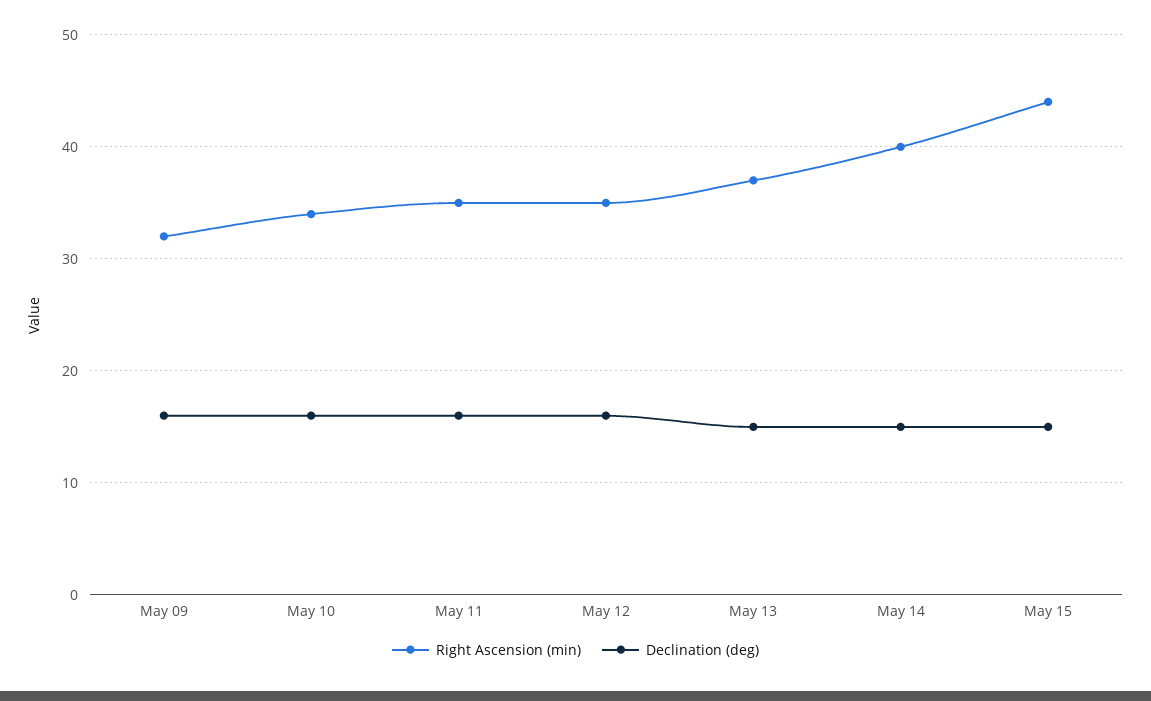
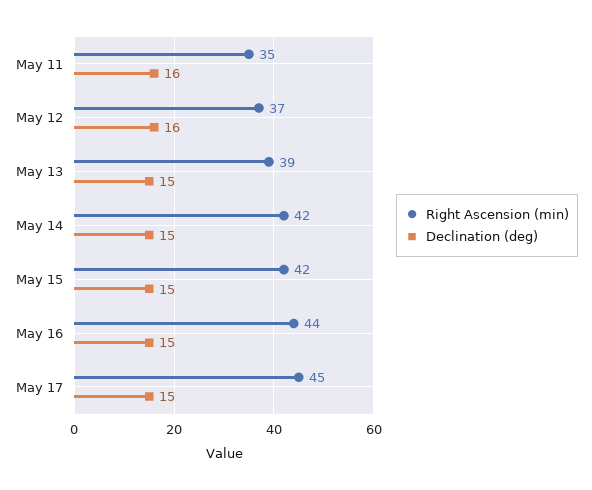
Right Ascension (min), May 09: 32 -> none
Declination (deg), May 09: 16 -> none
Right Ascension (min), May 10: 34 -> none
Declination (deg), May 10: 16 -> none
Right Ascension (min), May 12: 35 -> 37
Right Ascension (min), May 13: 37 -> 39
Right Ascension (min), May 14: 40 -> 42
Right Ascension (min), May 15: 44 -> 42
Right Ascension (min), May 16: none -> 44
Declination (deg), May 16: none -> 15
Right Ascension (min), May 17: none -> 45
Declination (deg), May 17: none -> 15

